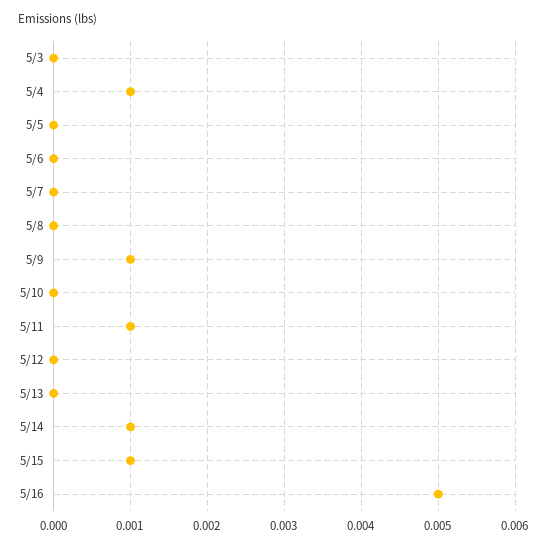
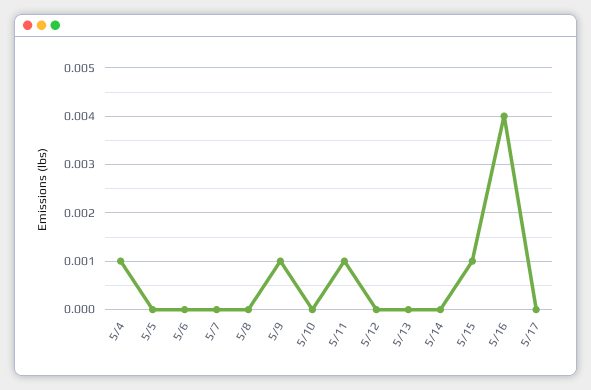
5/3: 0 -> none
5/14: 0.001 -> 0
5/16: 0.005 -> 0.004
5/17: none -> 0

